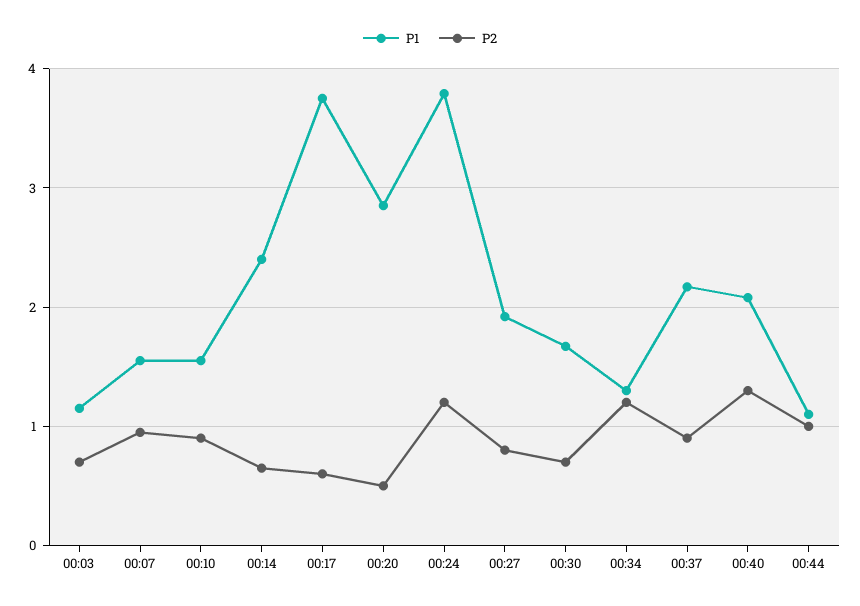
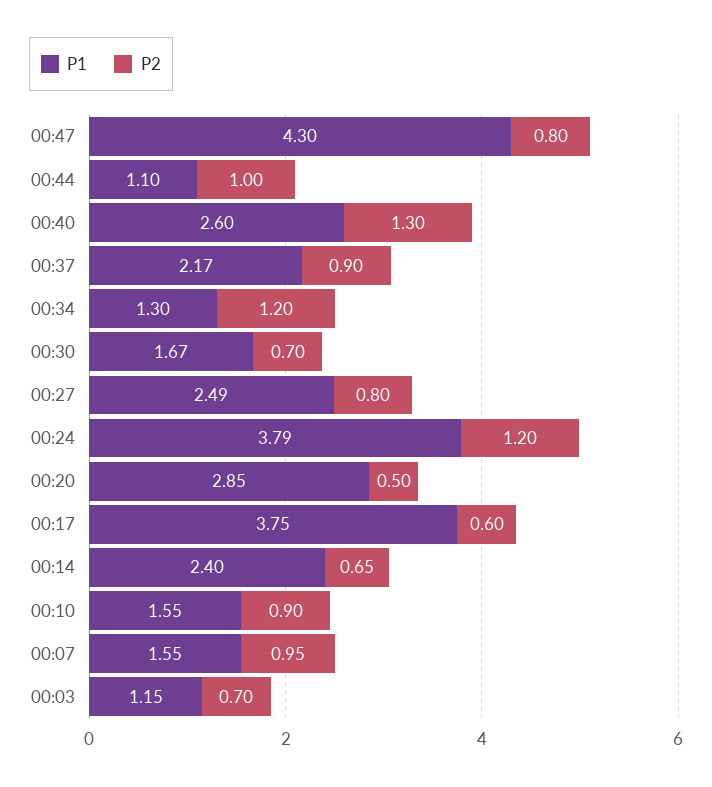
P1, 00:27: 1.9 -> 2.49
P1, 00:40: 2.1 -> 2.6
P1, 00:47: none -> 4.3
P2, 00:47: none -> 0.8

